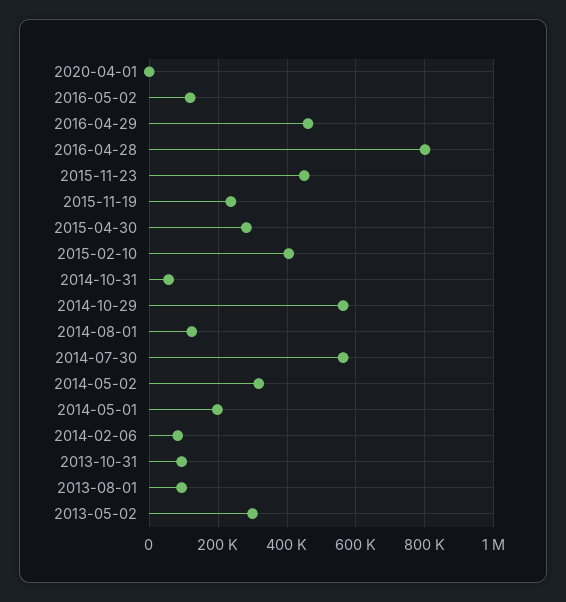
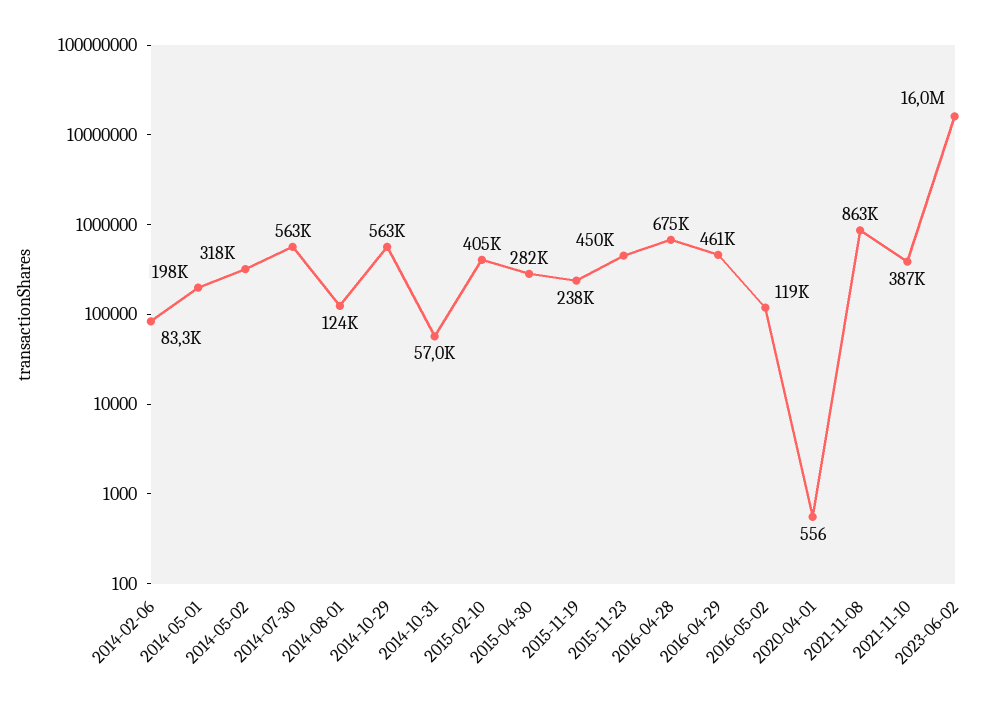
2016-04-28: 800000 -> 675000
2013-10-31: 100000 -> none
2013-08-01: 100000 -> none
2013-05-02: 300000 -> none
2021-11-08: none -> 863000
2021-11-10: none -> 387000
2023-06-02: none -> 16000000

